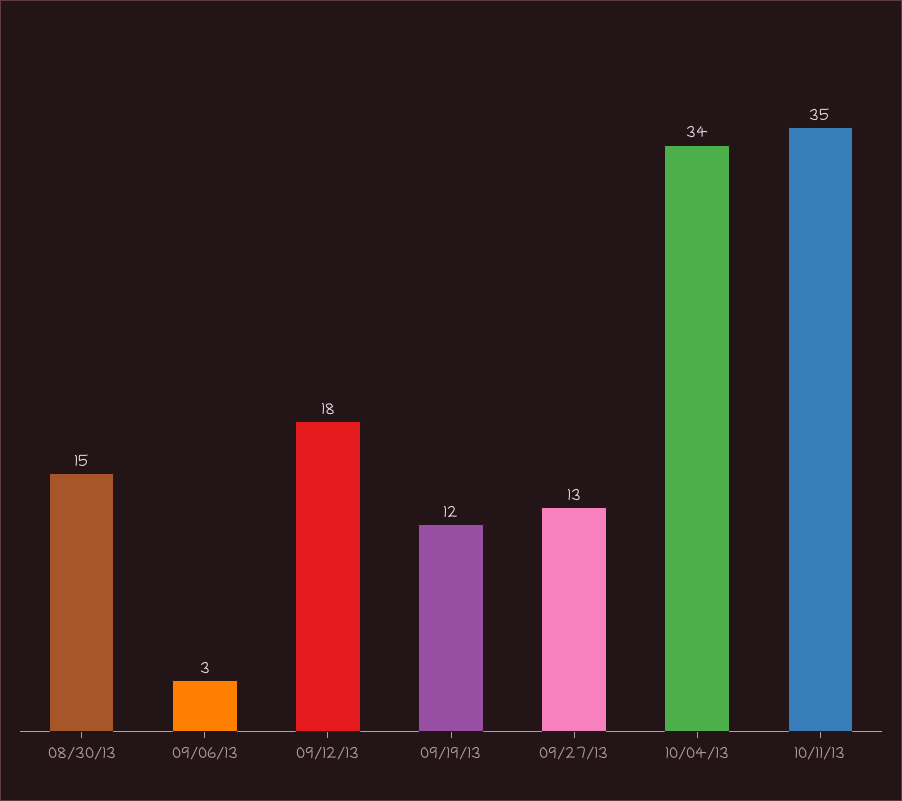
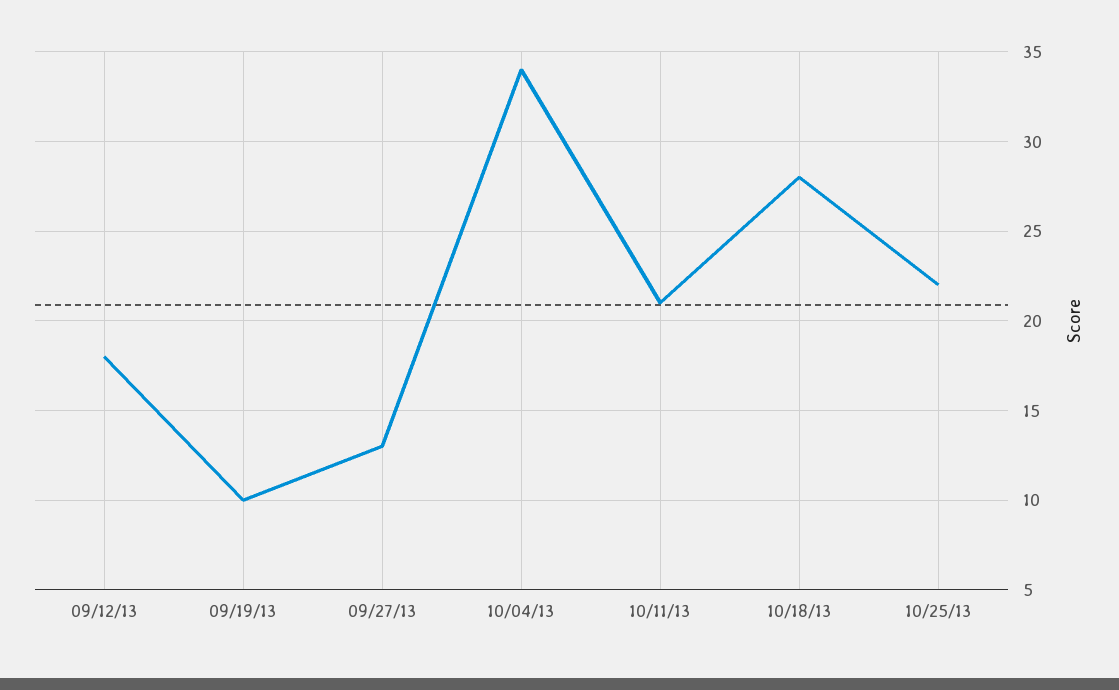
08/30/13: 15 -> none
09/06/13: 3 -> none
09/19/13: 12 -> 10
10/11/13: 35 -> 21
10/18/13: none -> 28
10/25/13: none -> 22

